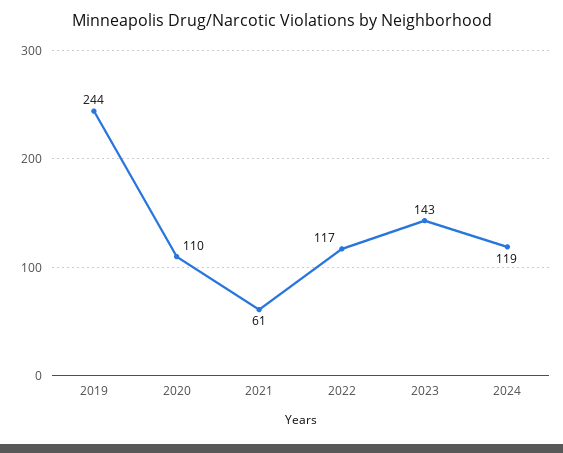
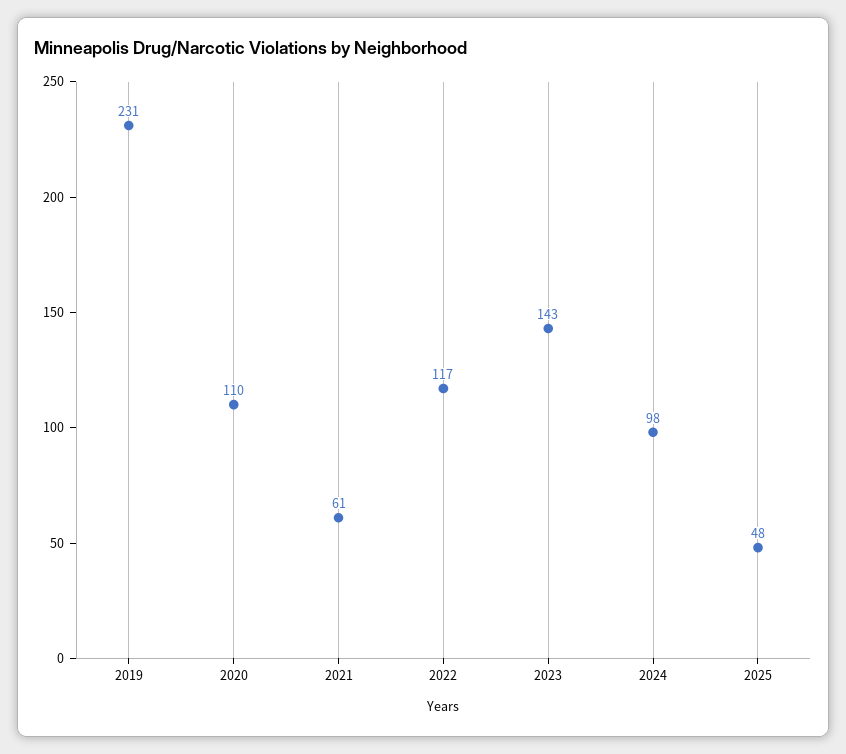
2019: 244 -> 231
2024: 119 -> 98
2025: none -> 48

